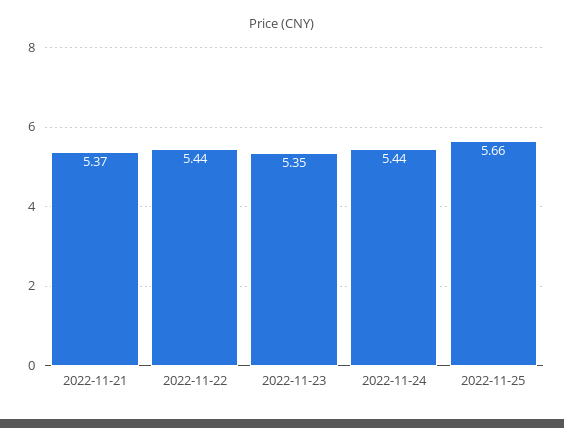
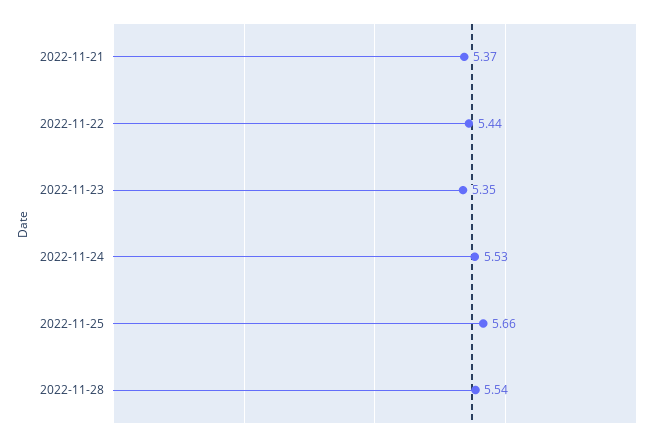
2022-11-24: 5.44 -> 5.53
2022-11-28: none -> 5.54

